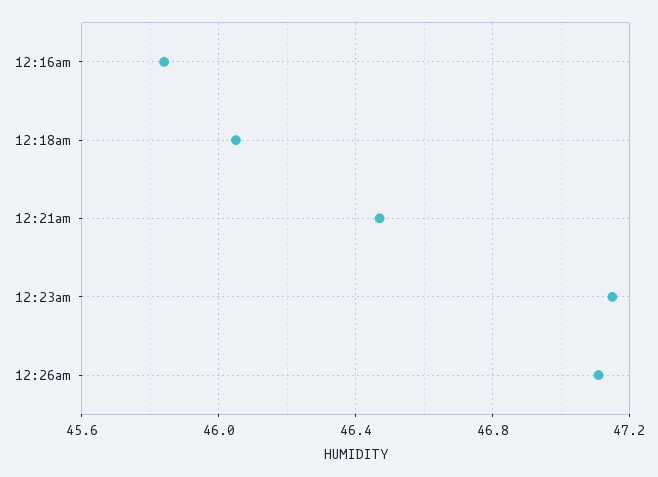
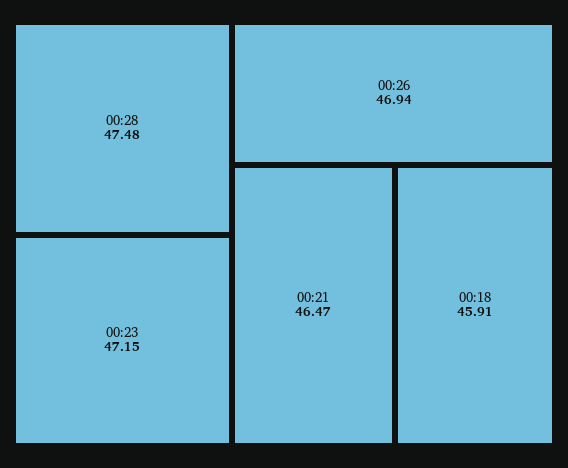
12:16am: 45.85 -> none
12:18am: 46.05 -> 45.91
12:26am: 47.1 -> 46.94
00:28: none -> 47.48

